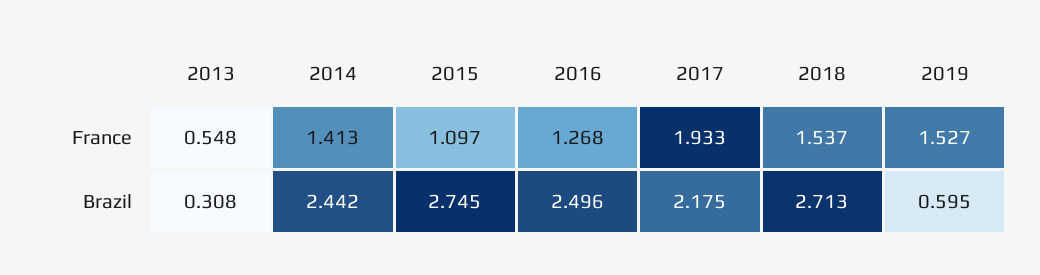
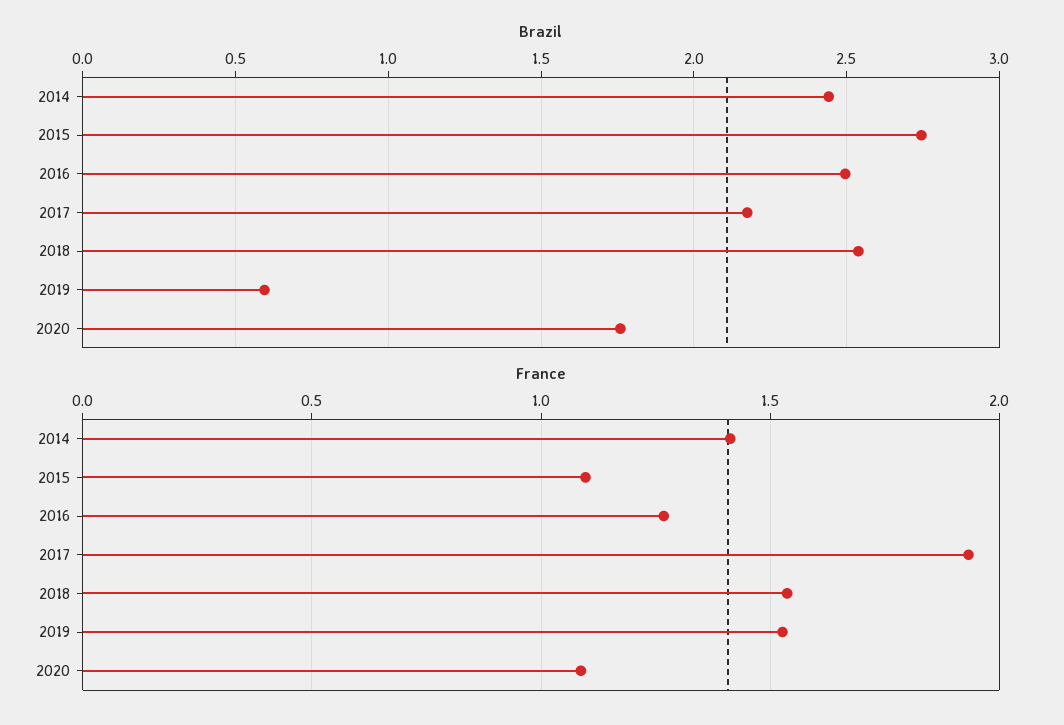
France, 2013: 0.548 -> none
Brazil, 2013: 0.308 -> none
Brazil, 2018: 2.713 -> 2.55
Brazil, 2020: none -> 1.75
France, 2020: none -> 1.1

